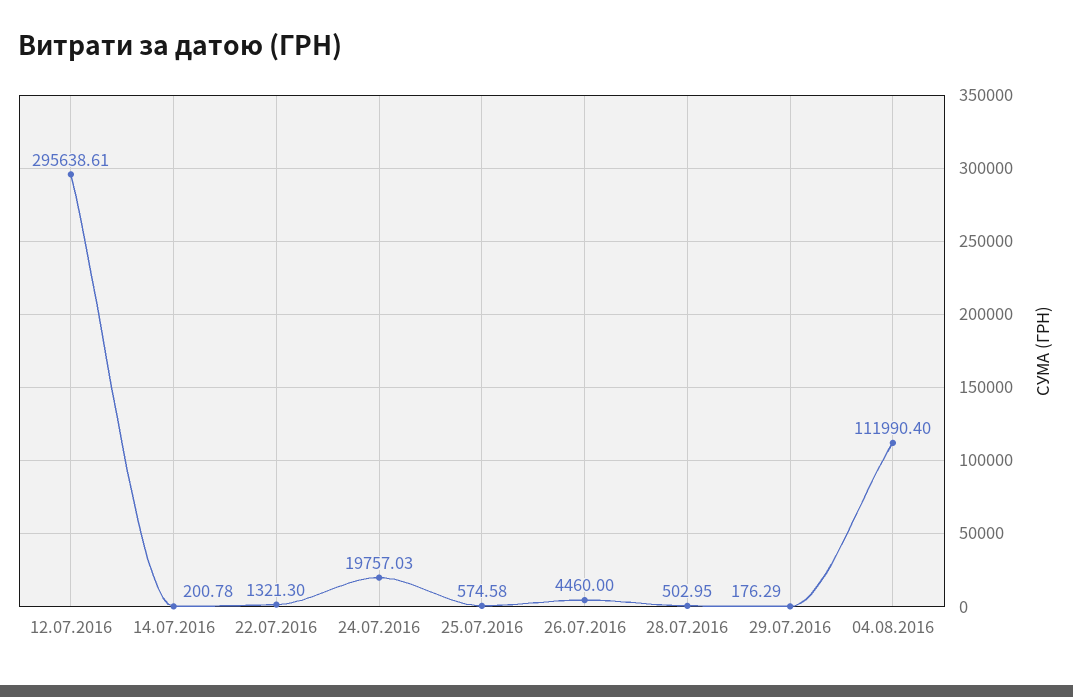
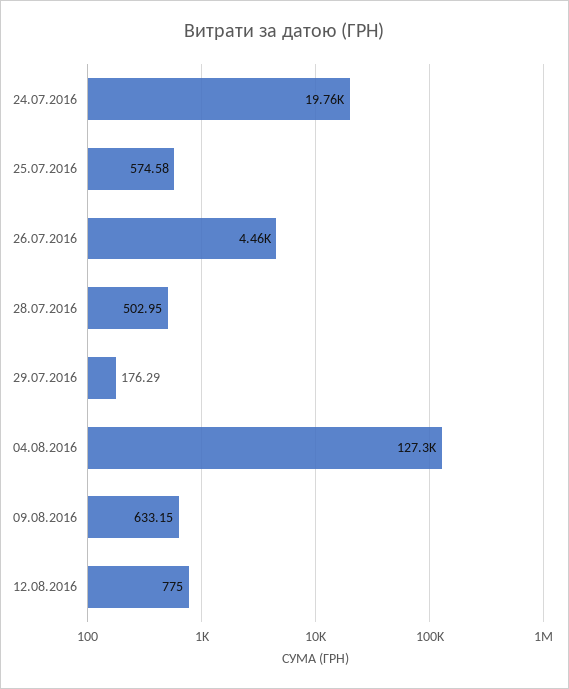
12.07.2016: 295638.61 -> none
14.07.2016: 200.78 -> none
22.07.2016: 1321.3 -> none
04.08.2016: 111990.4 -> 127300
09.08.2016: none -> 633.15
12.08.2016: none -> 775

